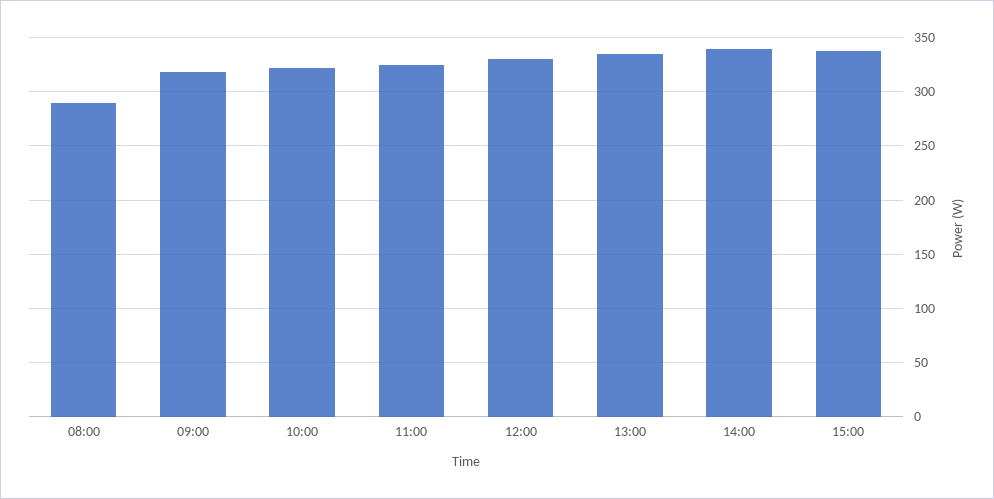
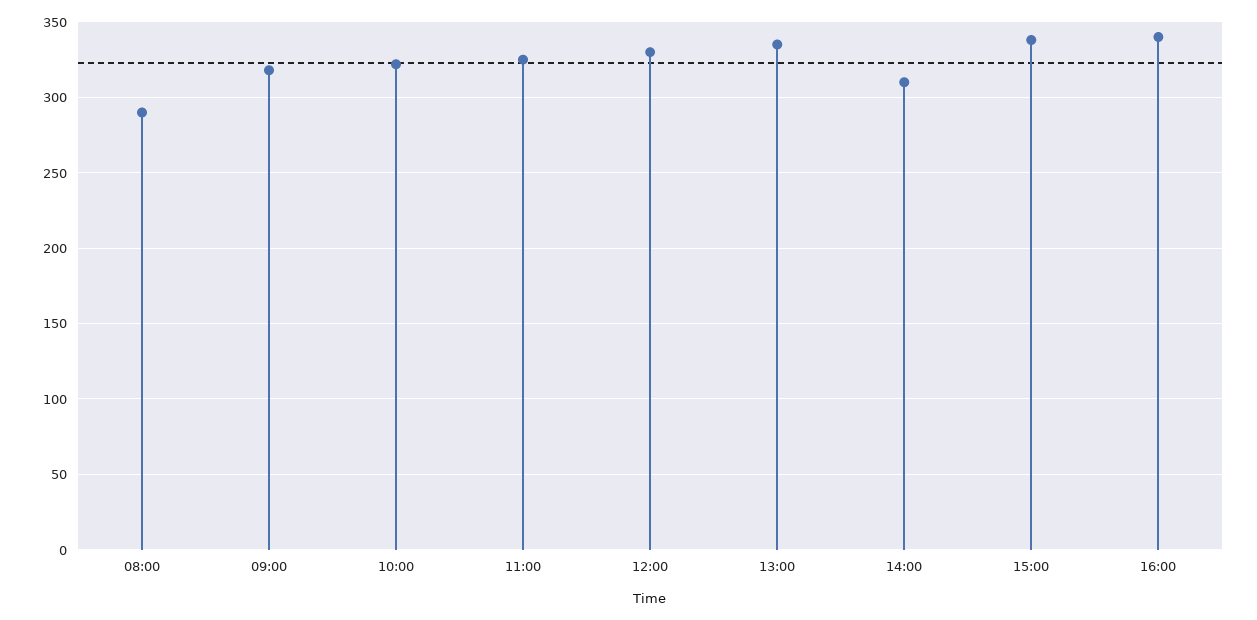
14:00: 340 -> 310
16:00: none -> 340

